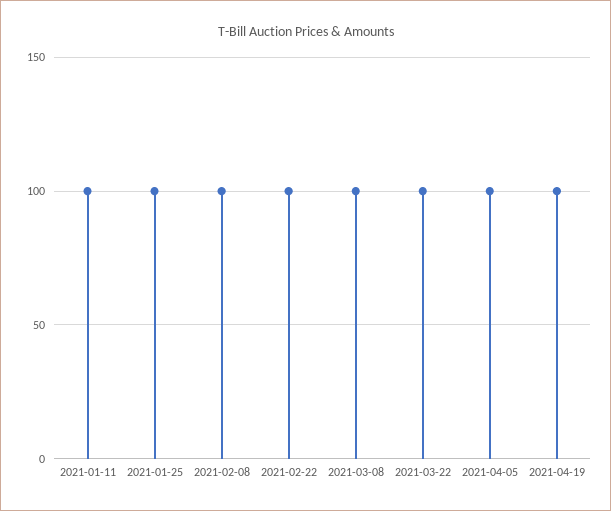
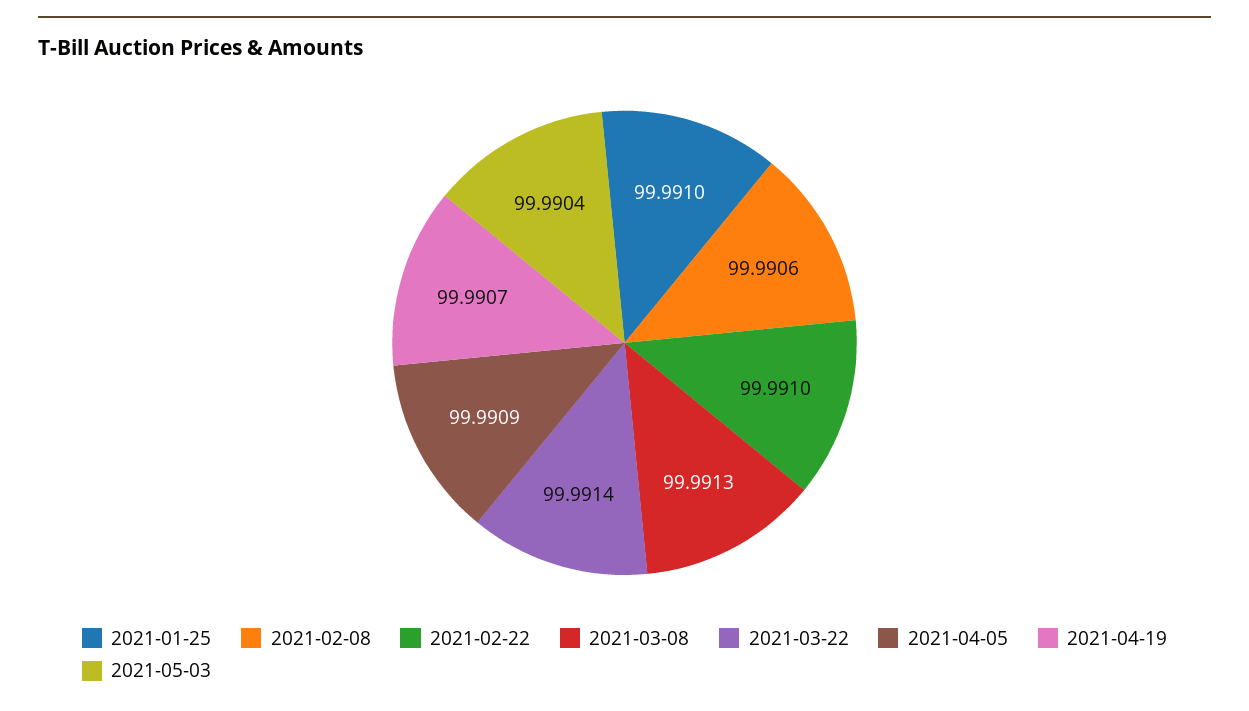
2021-01-11: 100 -> none
2021-05-03: none -> 99.9904

